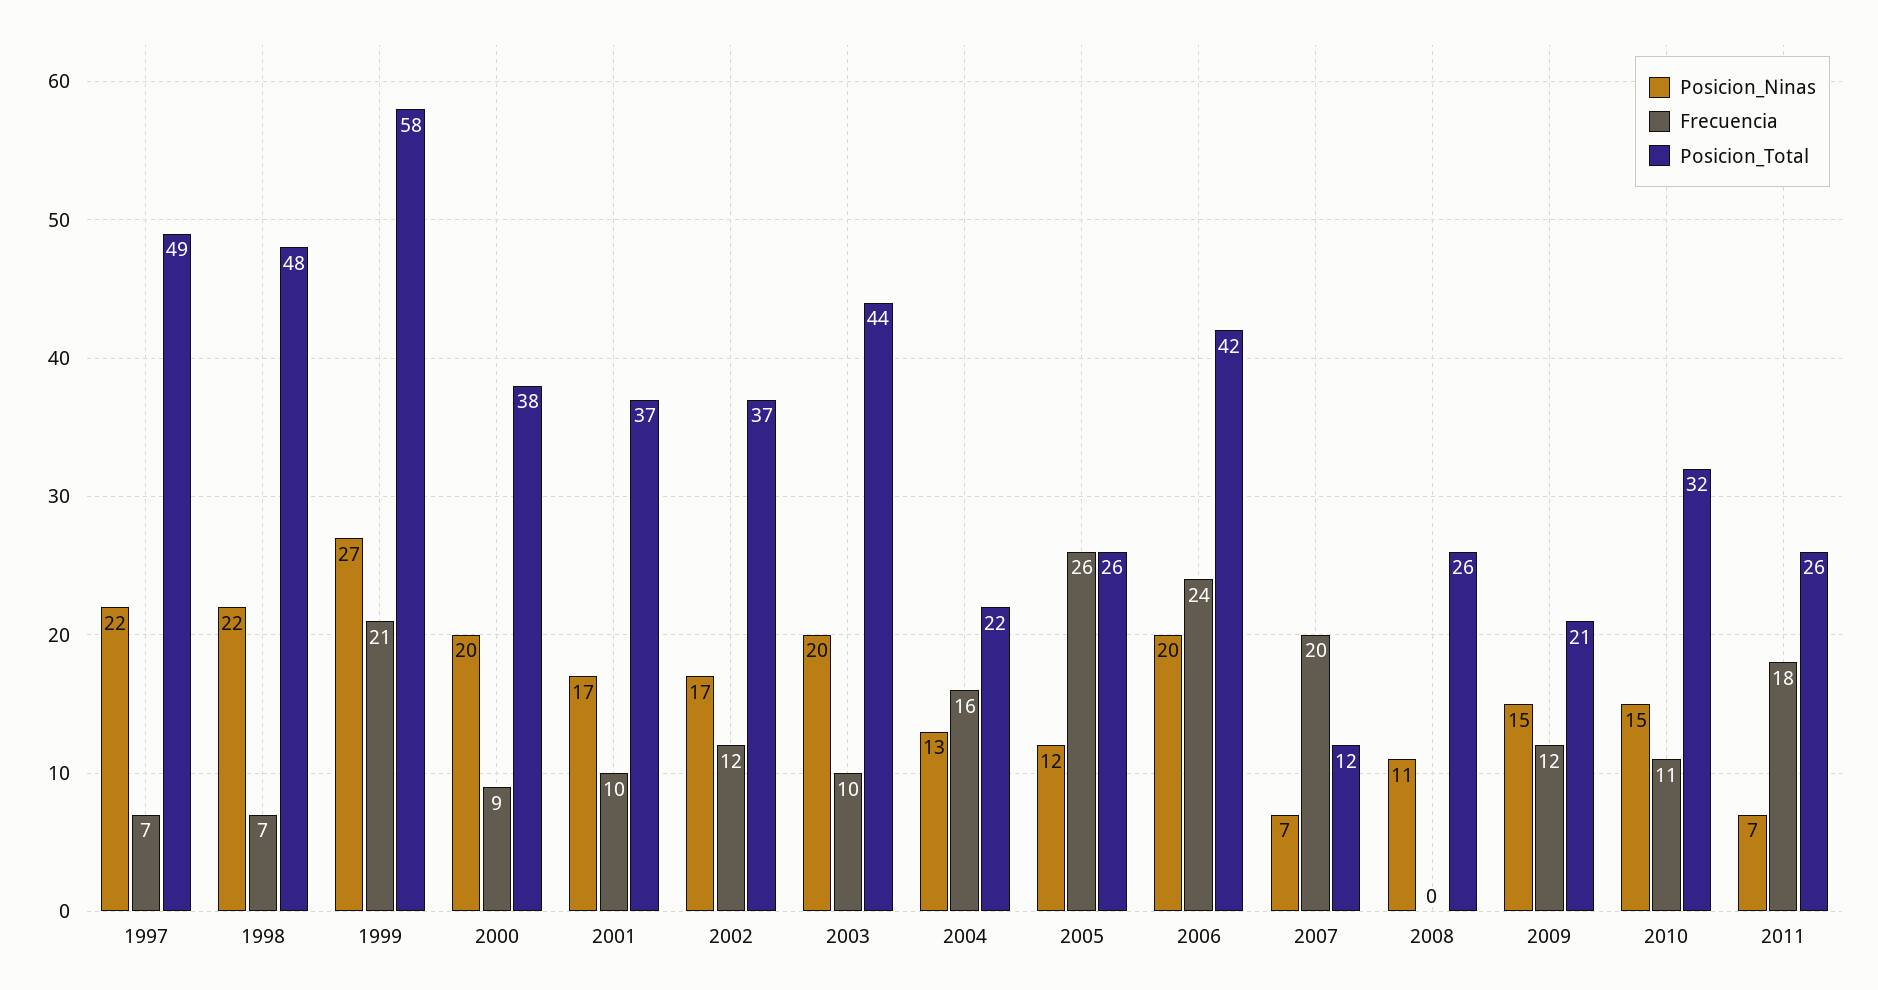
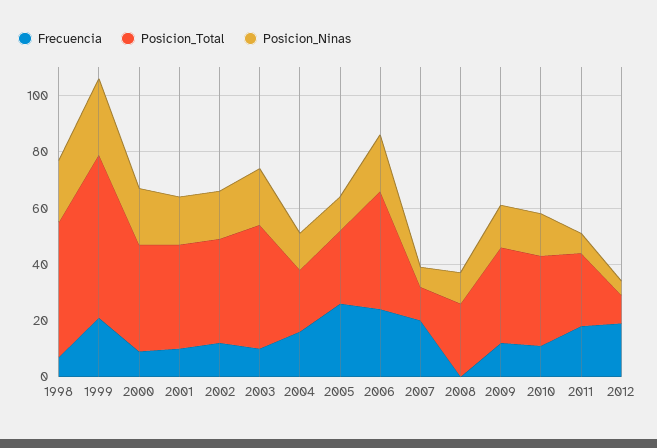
Posicion_Ninas, 1997: 22 -> none
Frecuencia, 1997: 7 -> none
Posicion_Total, 1997: 49 -> none
Posicion_Total, 2009: 21 -> 35
Frecuencia, 2012: none -> 20
Posicion_Total, 2012: none -> 10
Posicion_Ninas, 2012: none -> 5

